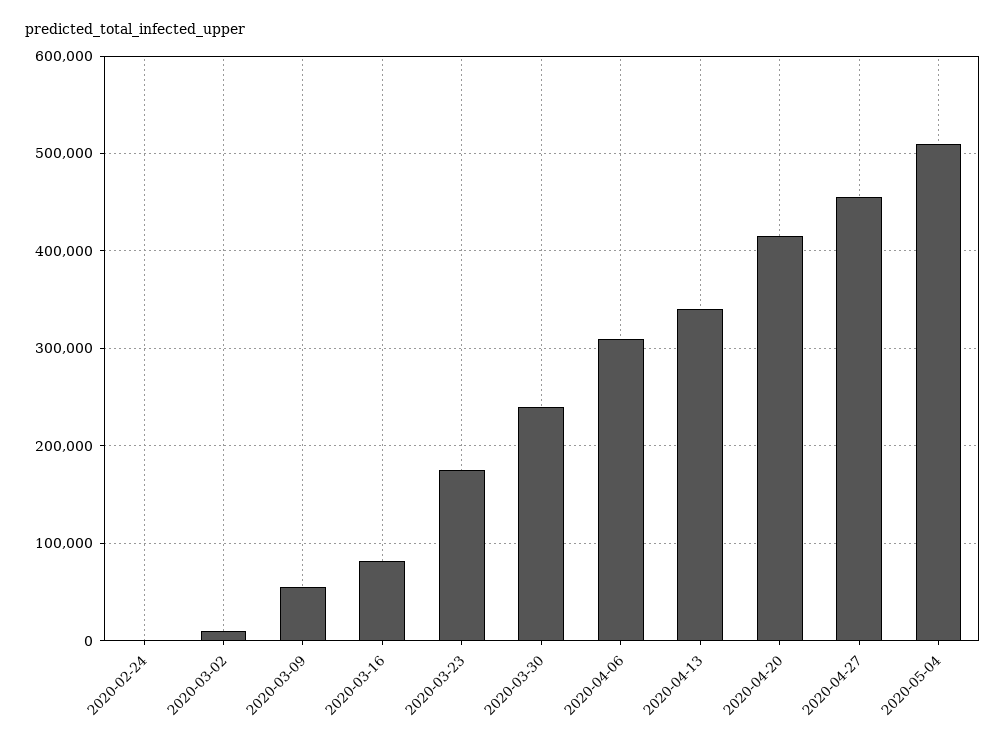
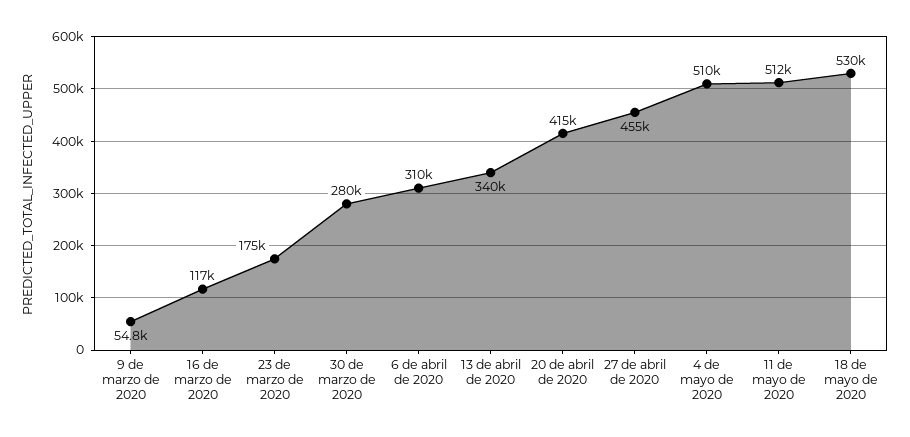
2020-02-24: 0 -> none
2020-03-02: 10000 -> none
2020-03-16: 80000 -> 117000
2020-03-30: 240000 -> 280000
11 de mayo de 2020: none -> 512000
18 de mayo de 2020: none -> 530000

